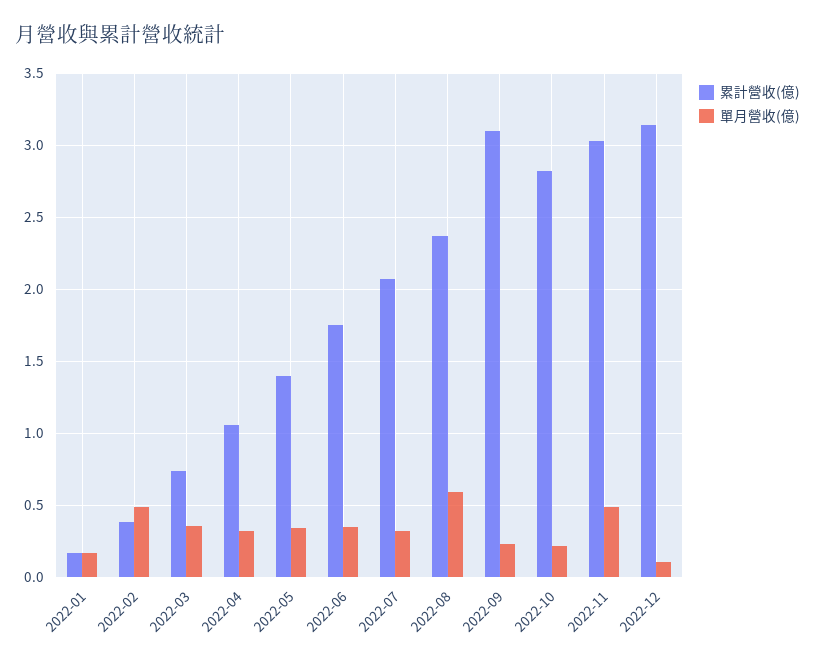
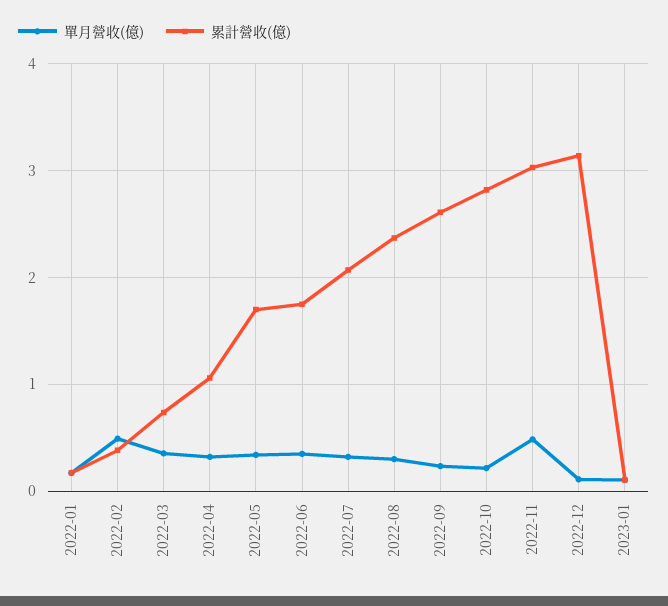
累計營收(億), 2022-05: 1.4 -> 1.7
單月營收(億), 2022-08: 0.6 -> 0.3
累計營收(億), 2022-09: 3.1 -> 2.6
單月營收(億), 2023-01: none -> 0.1
累計營收(億), 2023-01: none -> 0.1

